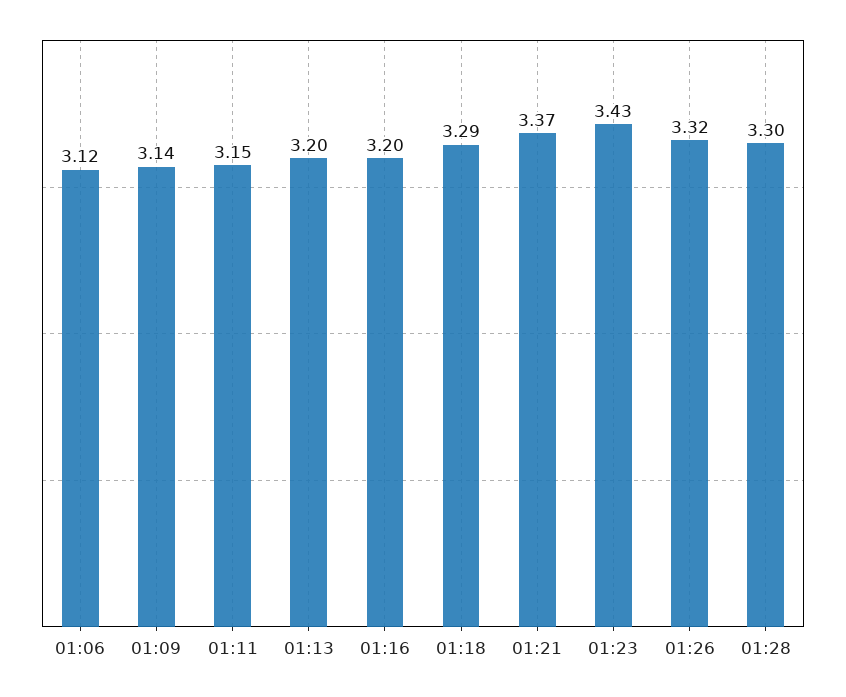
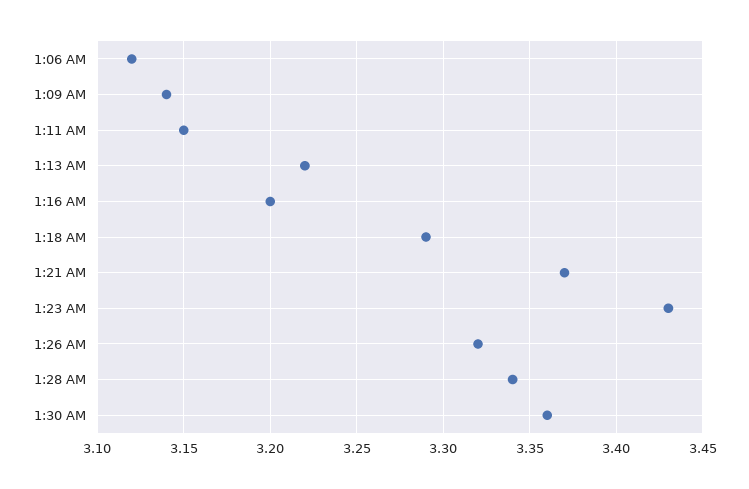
01:13: 3.2 -> 3.22
01:28: 3.3 -> 3.34
1:30 AM: none -> 3.36

